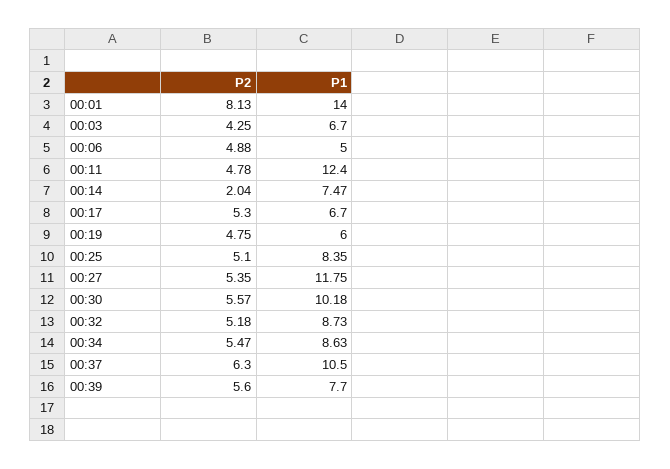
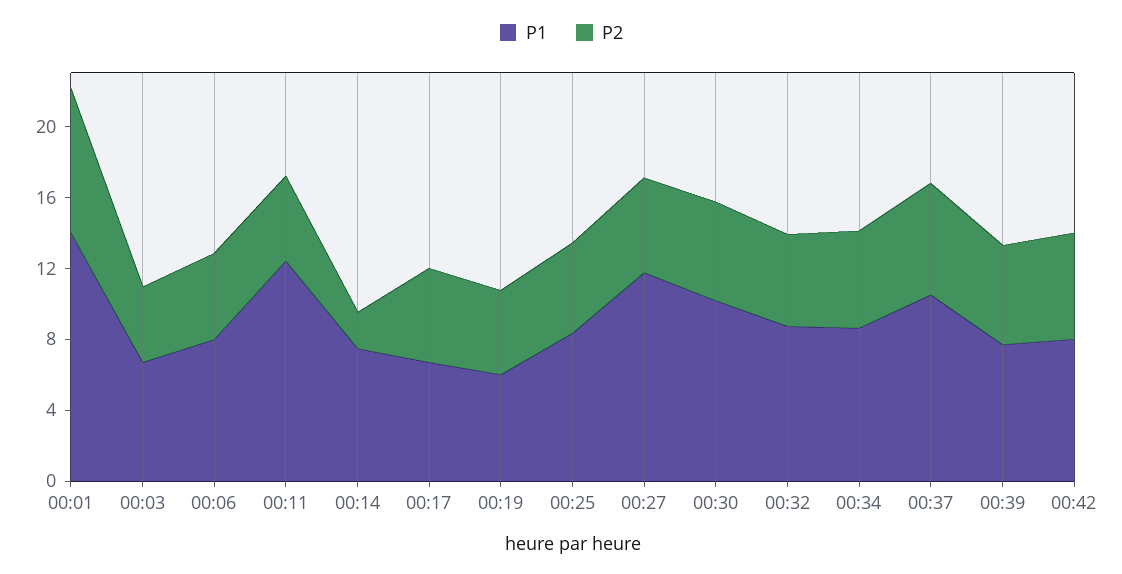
P1, 00:06: 5 -> 8
P1, 00:42: none -> 8
P2, 00:42: none -> 6

